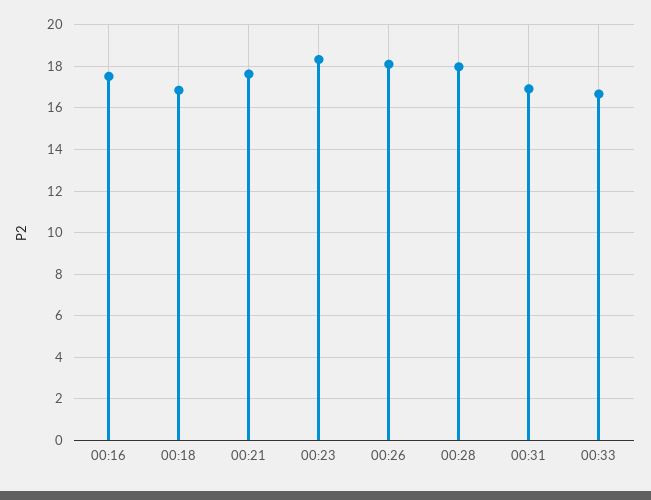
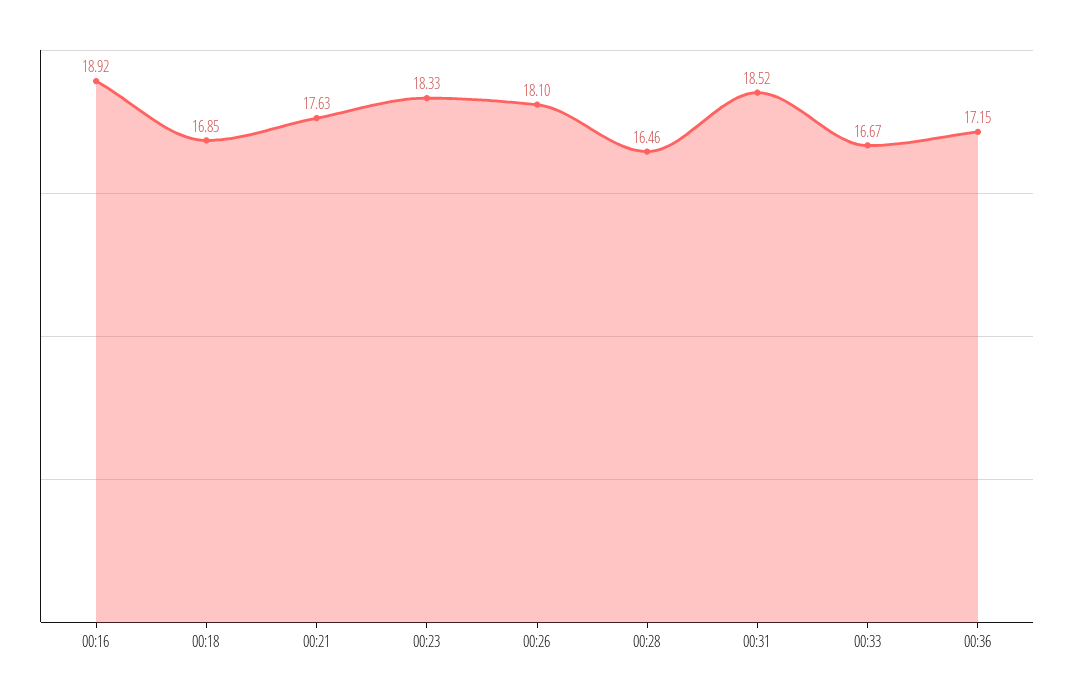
00:16: 17.5 -> 18.92
00:28: 18 -> 16.46
00:31: 17 -> 18.52
00:36: none -> 17.15

